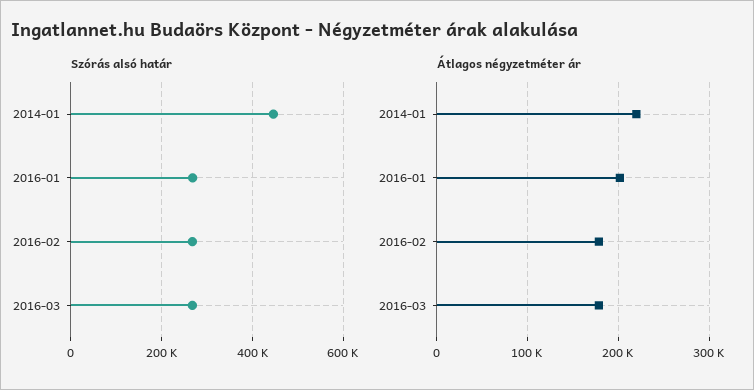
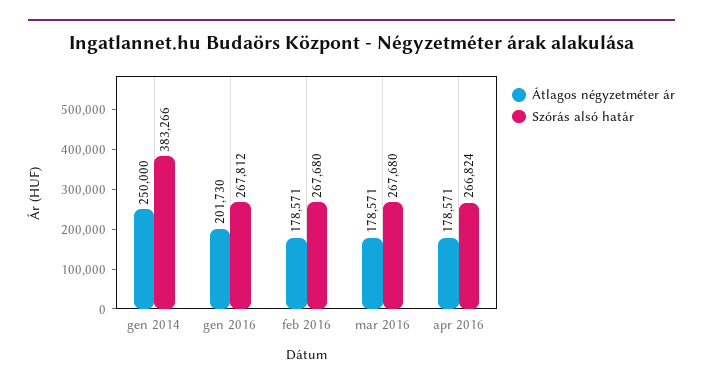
Szórás alsó határ, 2014-01: 440000 -> 383266
Átlagos négyzetméter ár, 2014-01: 220000 -> 250000
Átlagos négyzetméter ár, apr 2016: none -> 178571
Szórás alsó határ, apr 2016: none -> 266824

